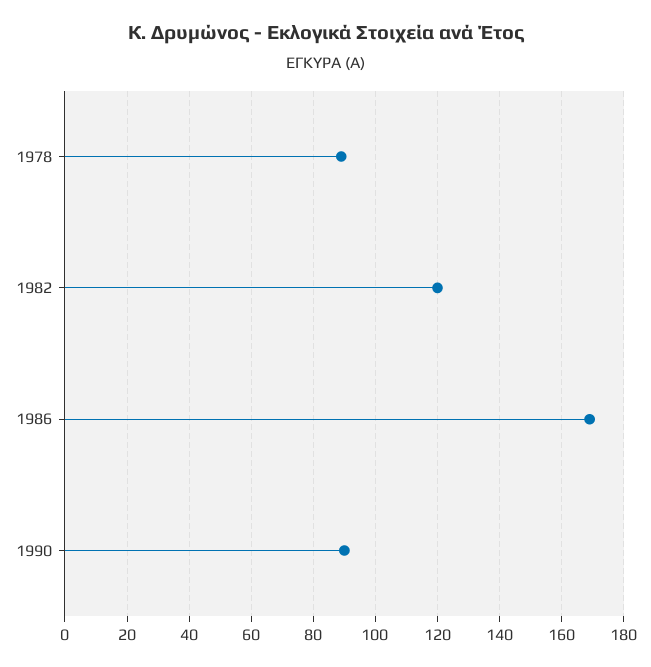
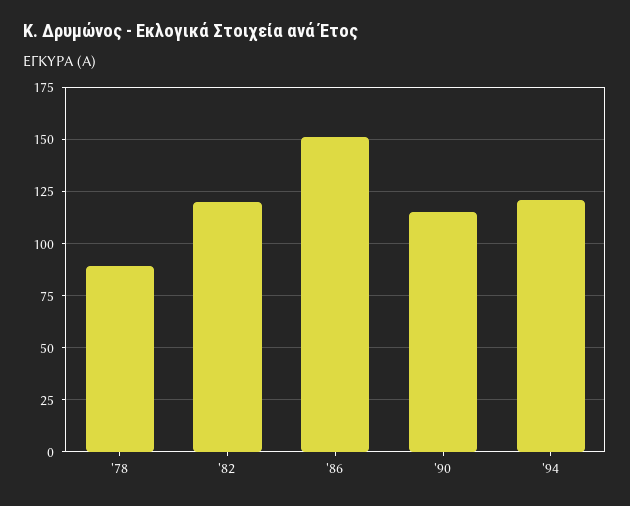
1986: 170 -> 150
1990: 90 -> 115
'94: none -> 120

